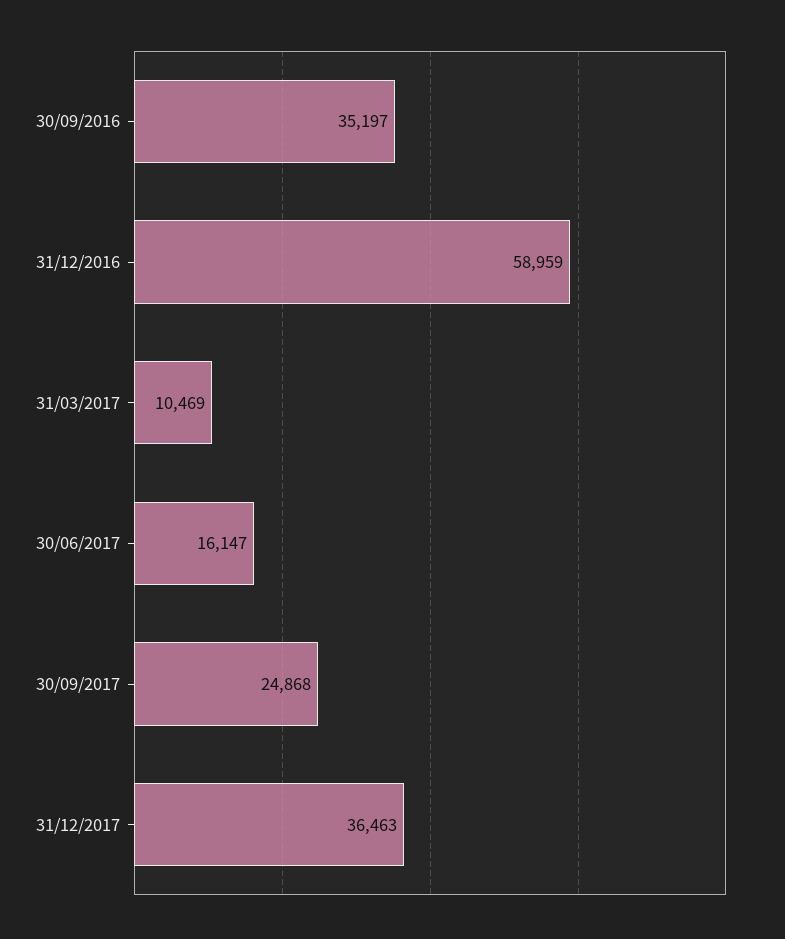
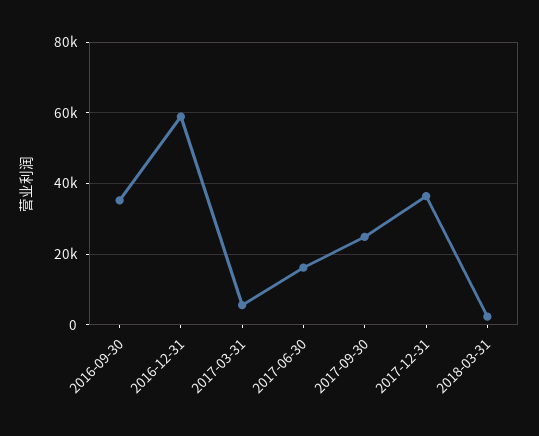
31/03/2017: 10469 -> 6000
2018-03-31: none -> 2000

